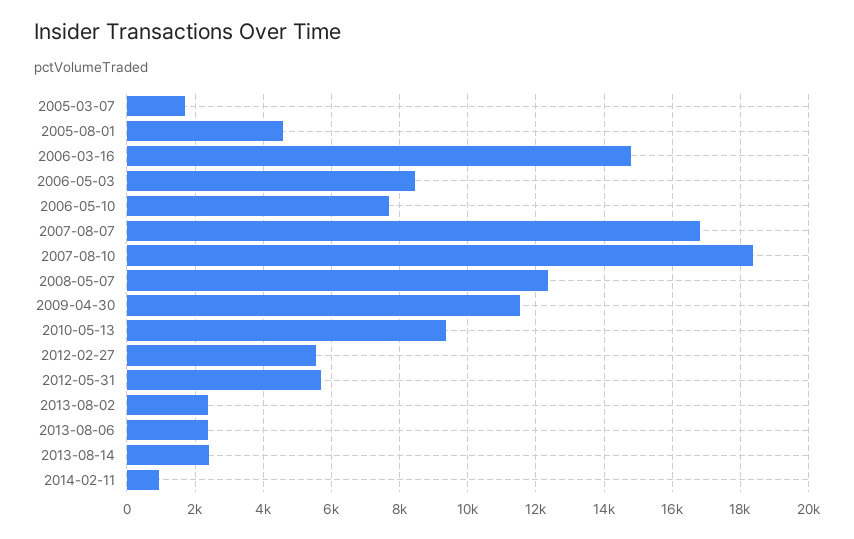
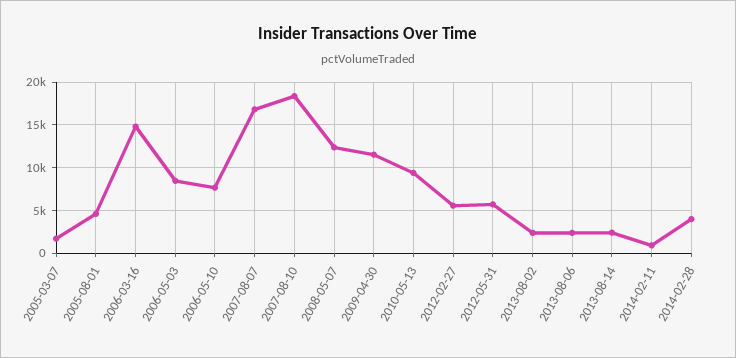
2014-02-28: none -> 4000

